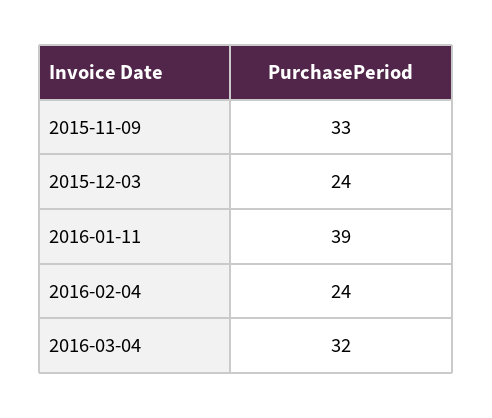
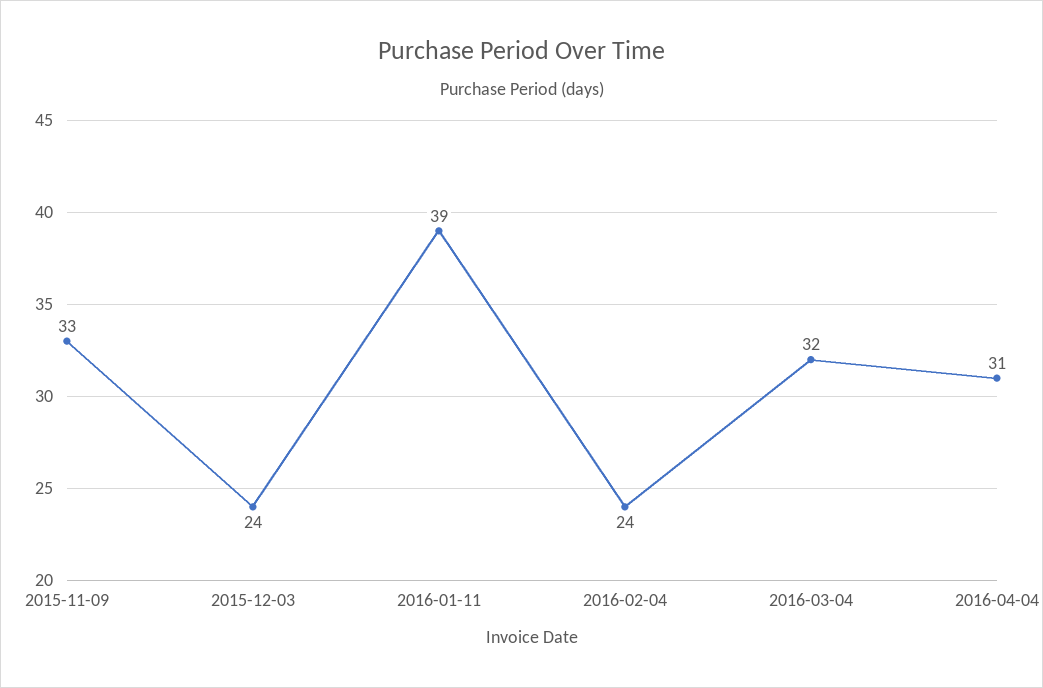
2016-04-04: none -> 31

